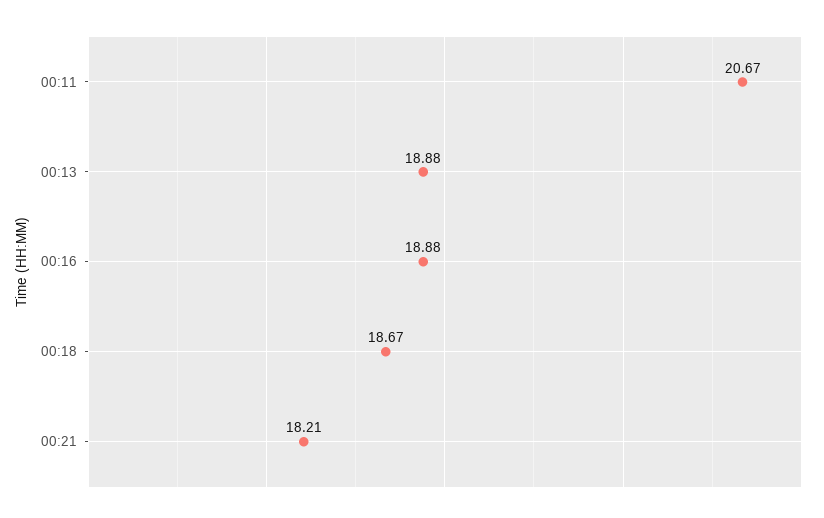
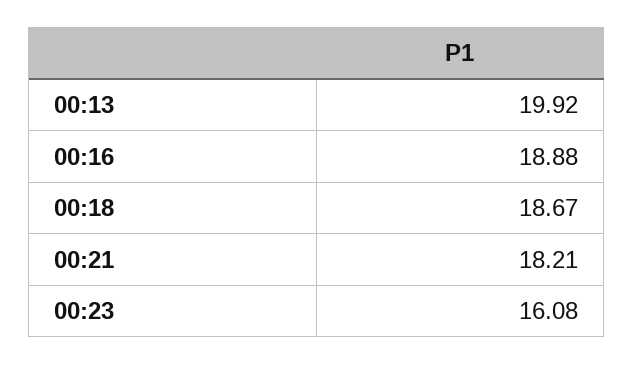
00:11: 20.67 -> none
00:13: 18.88 -> 19.92
00:23: none -> 16.08

